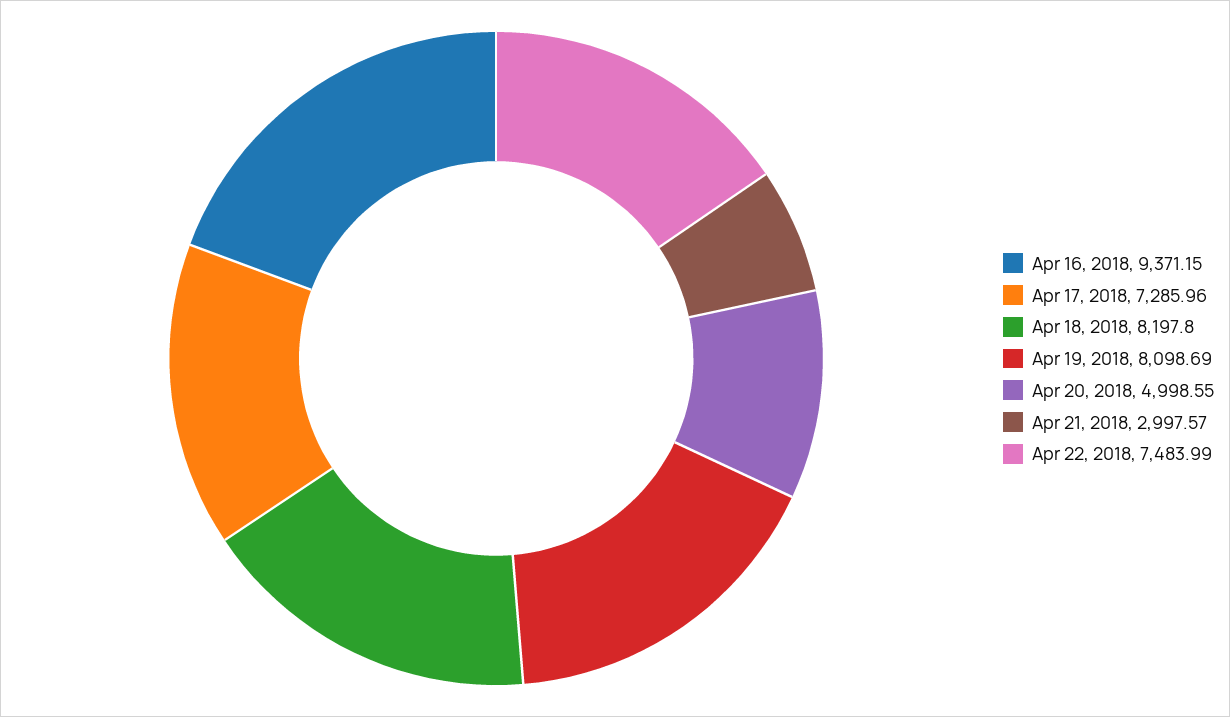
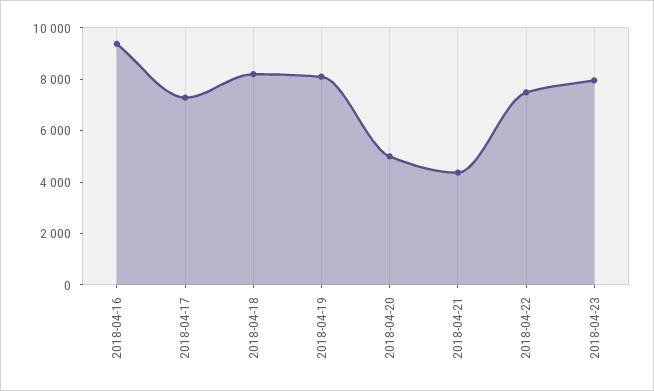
Apr 21, 2018: 2997.57 -> 4500
2018-04-23: none -> 8000

